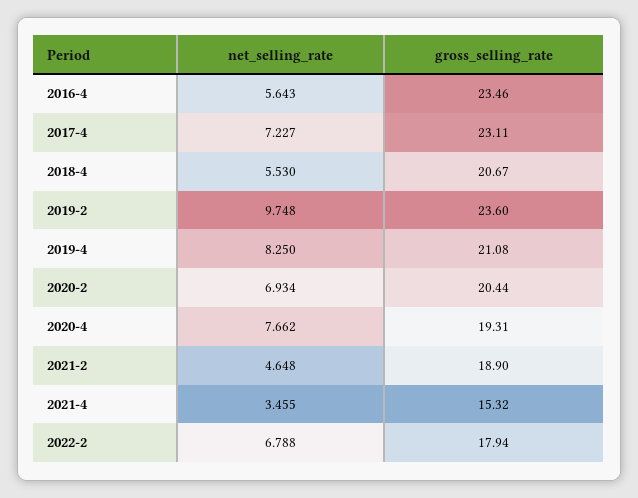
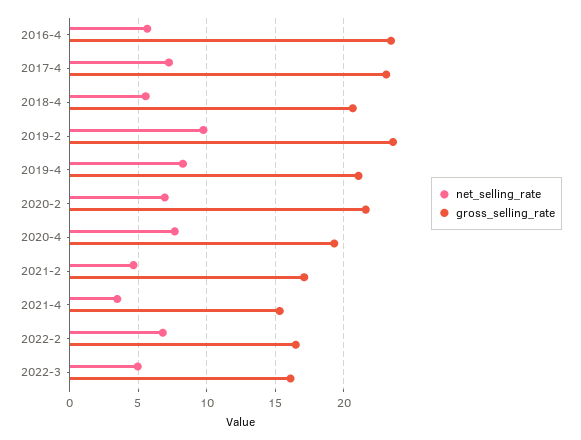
gross_selling_rate, 2020-2: 20.44 -> 21.5
gross_selling_rate, 2021-2: 18.9 -> 17
gross_selling_rate, 2022-2: 17.94 -> 16.5
net_selling_rate, 2022-3: none -> 5
gross_selling_rate, 2022-3: none -> 16

